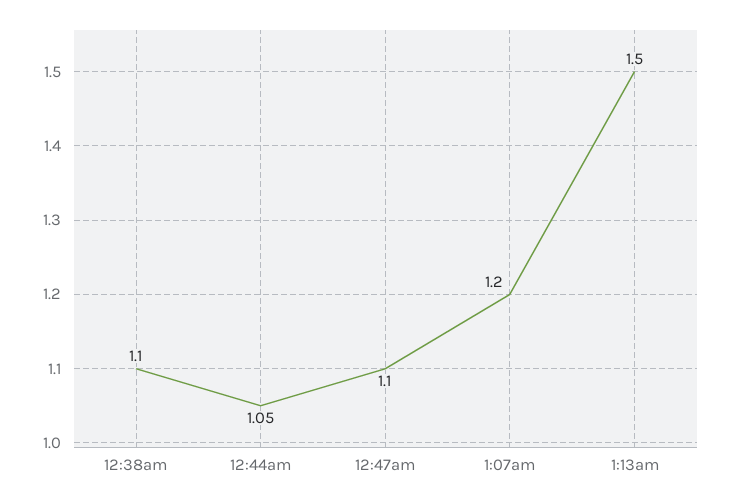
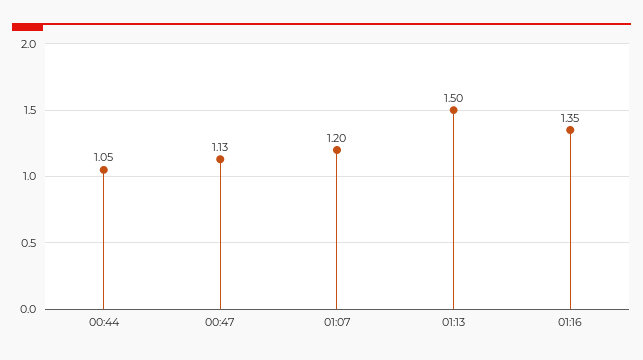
12:38am: 1.1 -> none
12:47am: 1.1 -> 1.13
01:16: none -> 1.35

